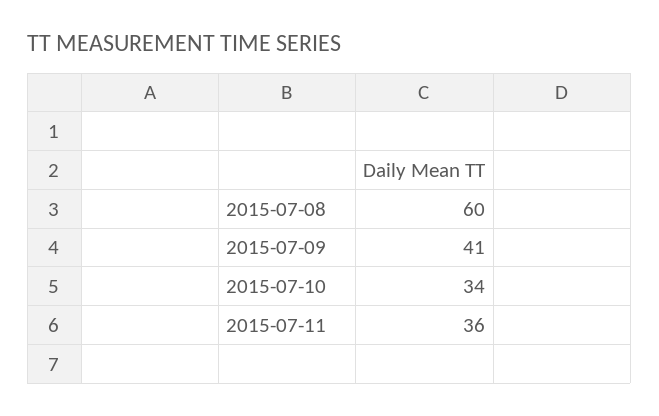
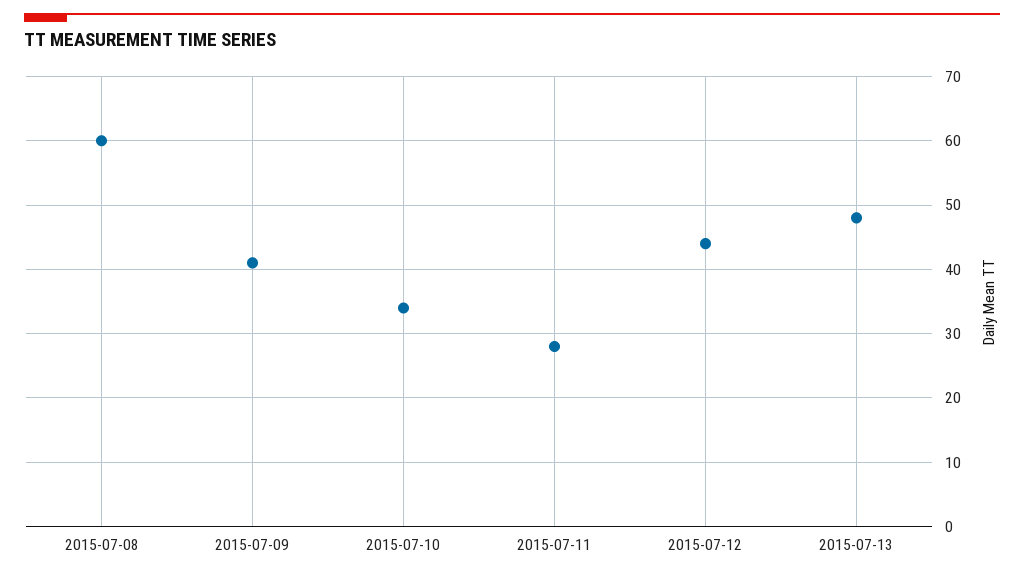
2015-07-11: 36 -> 28
2015-07-12: none -> 44
2015-07-13: none -> 48

